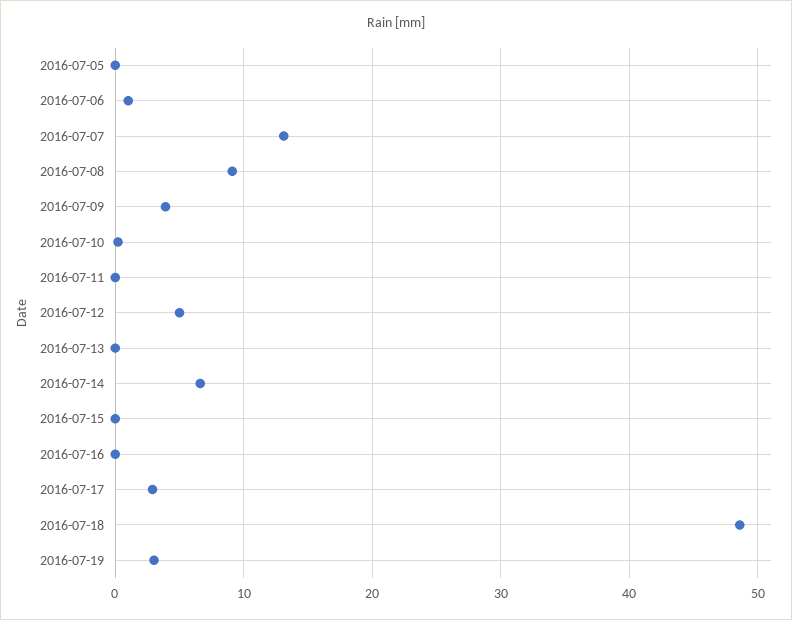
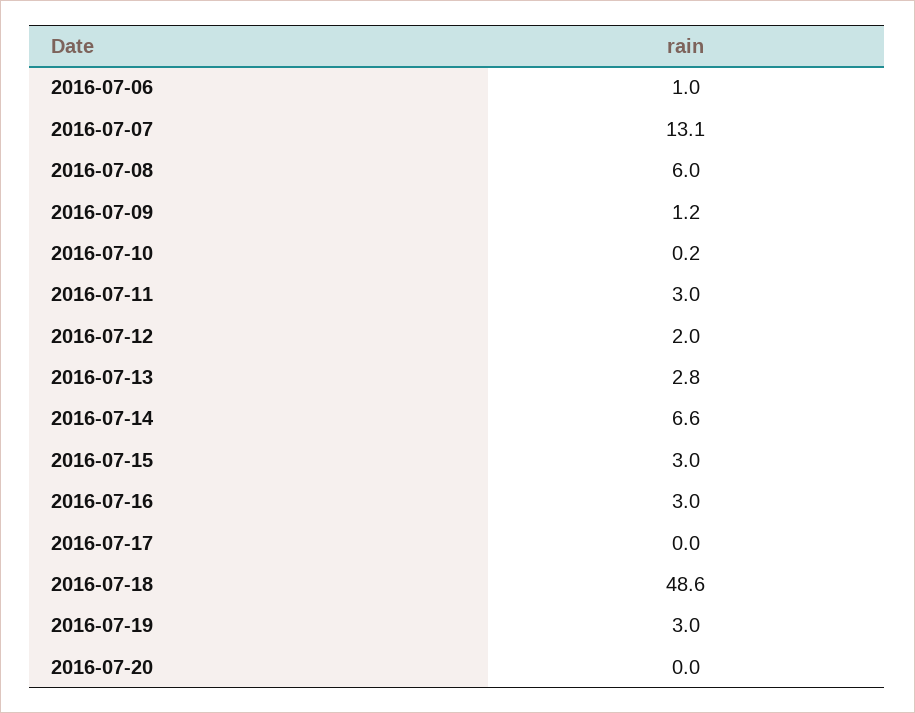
2016-07-05: 0 -> none
2016-07-08: 9 -> 6
2016-07-09: 4 -> 1.2
2016-07-11: 0 -> 3
2016-07-12: 5 -> 2
2016-07-13: 0 -> 2.8
2016-07-15: 0 -> 3
2016-07-16: 0 -> 3
2016-07-17: 3 -> 0
2016-07-20: none -> 0

